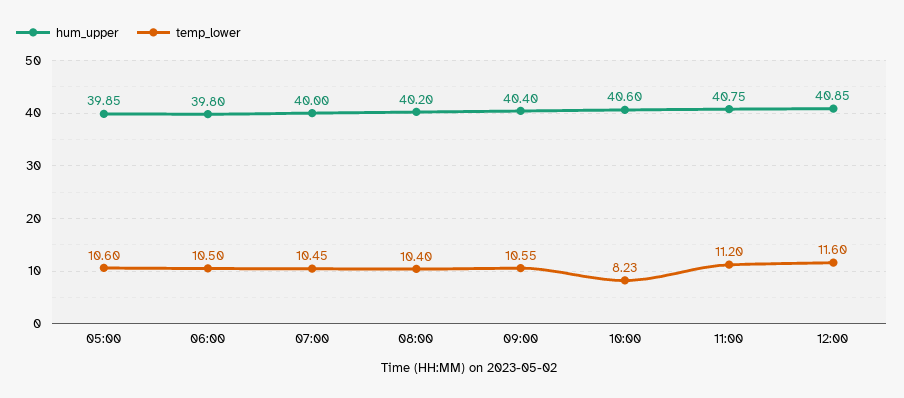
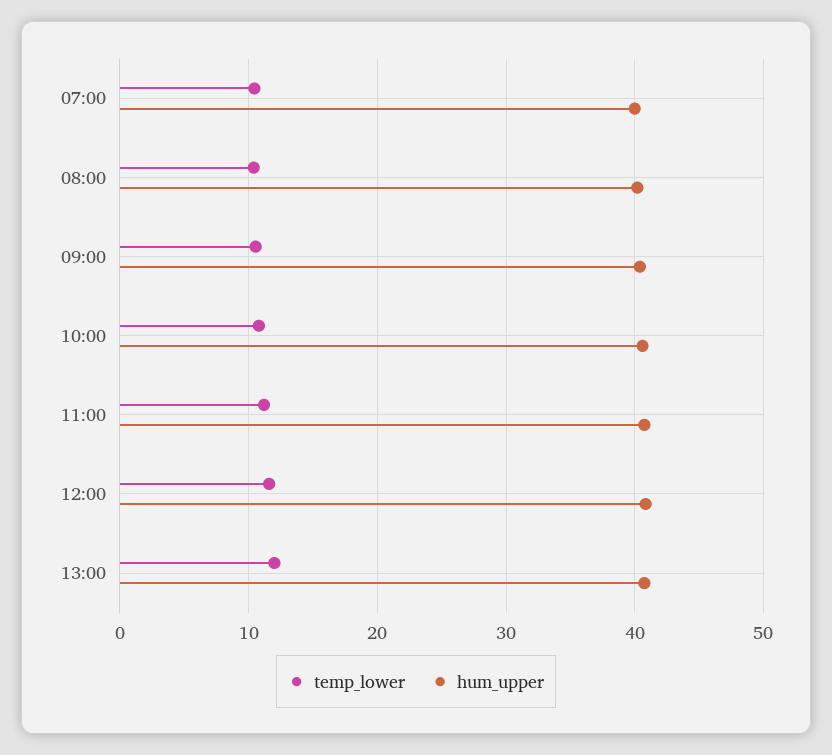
hum_upper, 05:00: 39.85 -> none
temp_lower, 05:00: 10.6 -> none
hum_upper, 06:00: 39.8 -> none
temp_lower, 06:00: 10.5 -> none
temp_lower, 10:00: 8.23 -> 11
temp_lower, 13:00: none -> 12
hum_upper, 13:00: none -> 41

